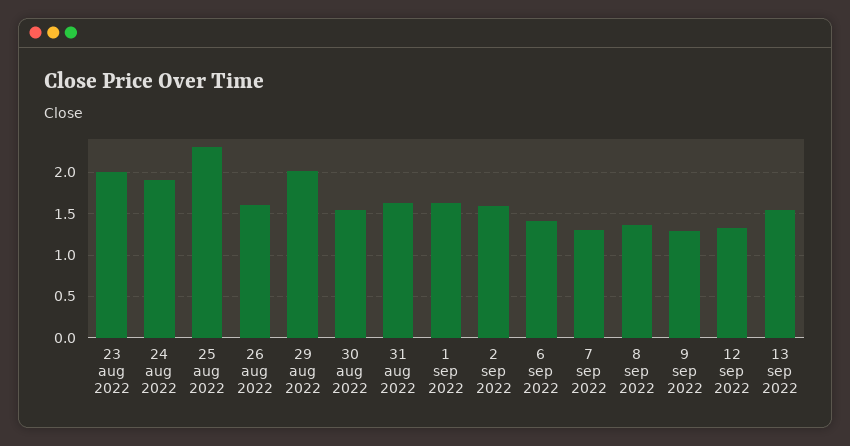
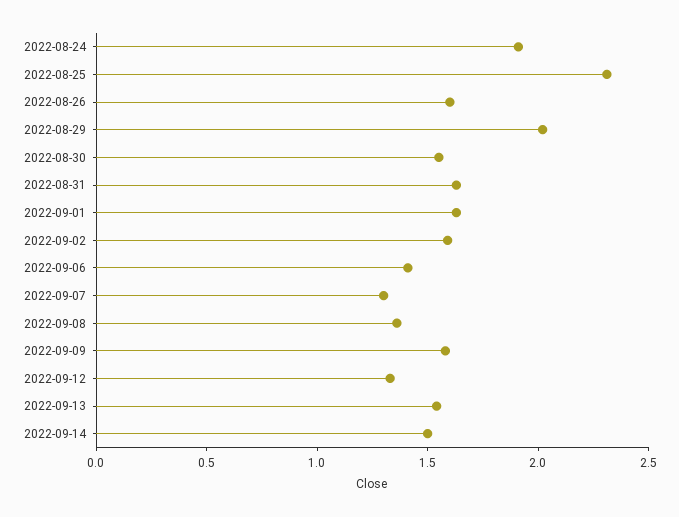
23 aug 2022: 2 -> none
9 sep 2022: 1.3 -> 1.6
2022-09-14: none -> 1.5

